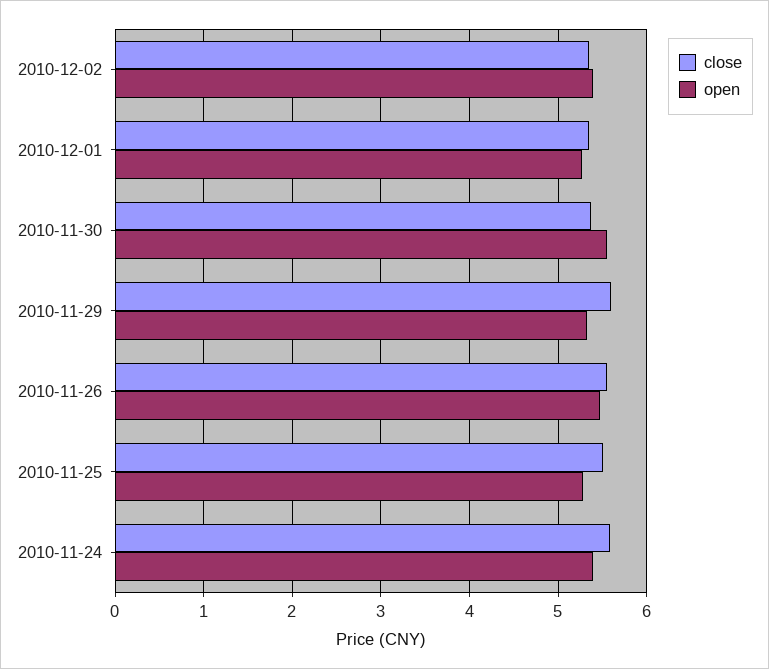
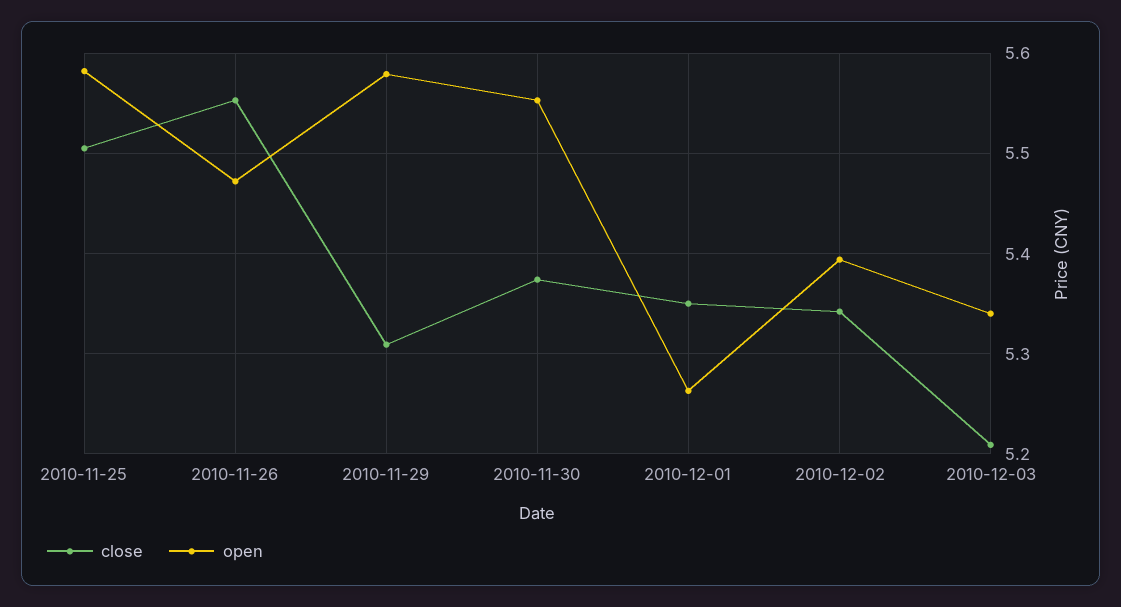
close, 2010-11-29: 5.6 -> 5.31
open, 2010-11-29: 5.3 -> 5.58
open, 2010-11-25: 5.3 -> 5.58
close, 2010-11-24: 5.6 -> none
open, 2010-11-24: 5.4 -> none
close, 2010-12-03: none -> 5.21
open, 2010-12-03: none -> 5.34

